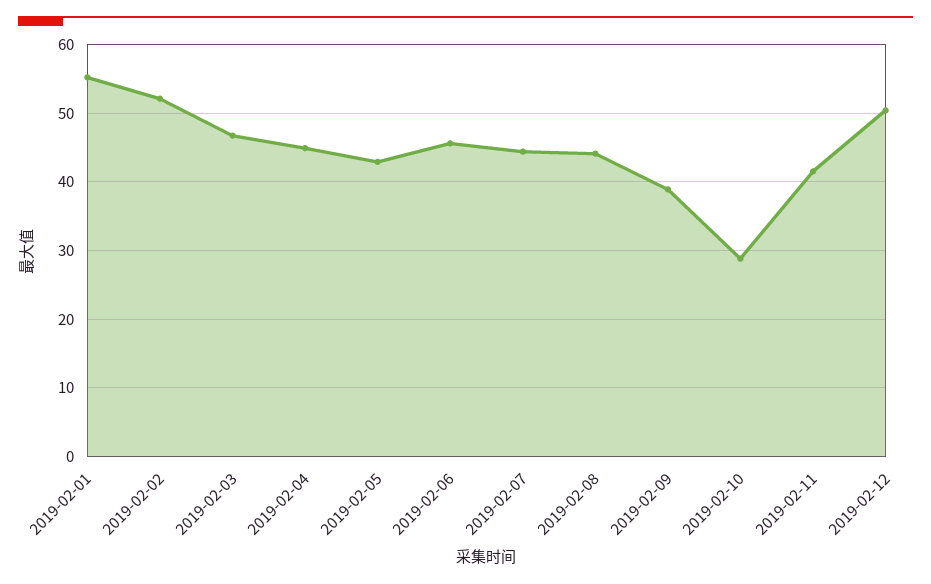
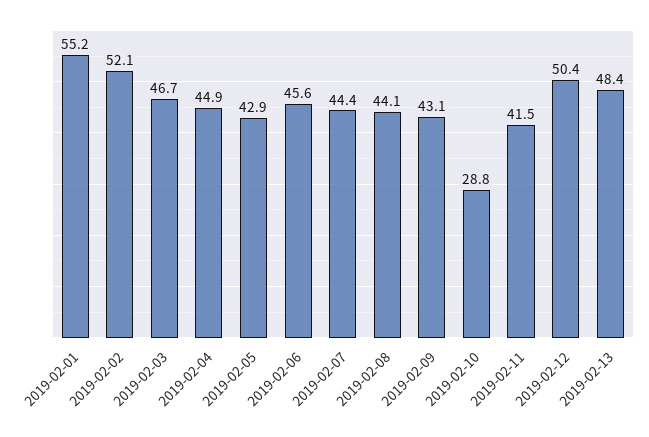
2019-02-09: 39 -> 43.1
2019-02-13: none -> 48.4

